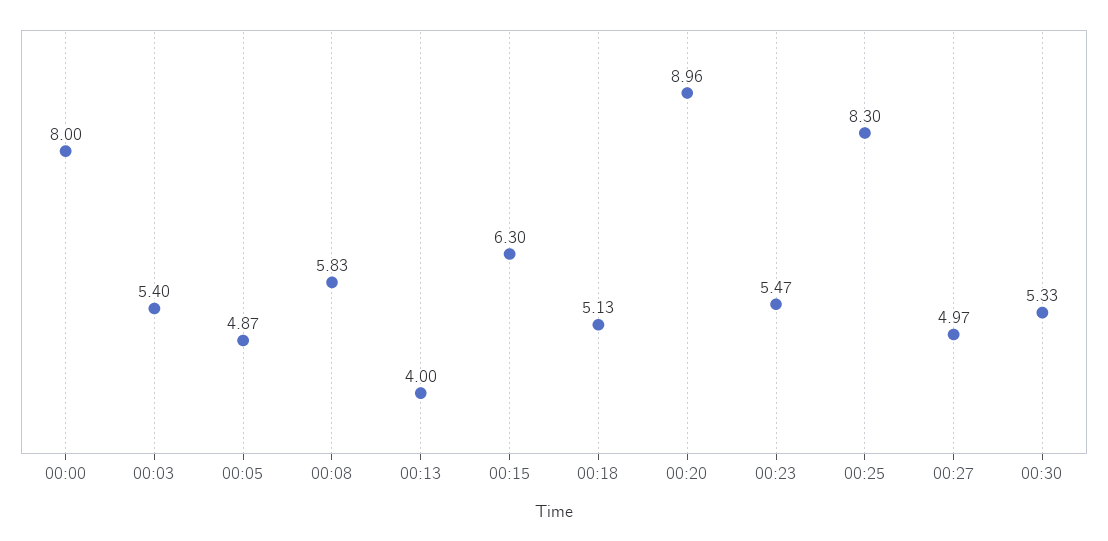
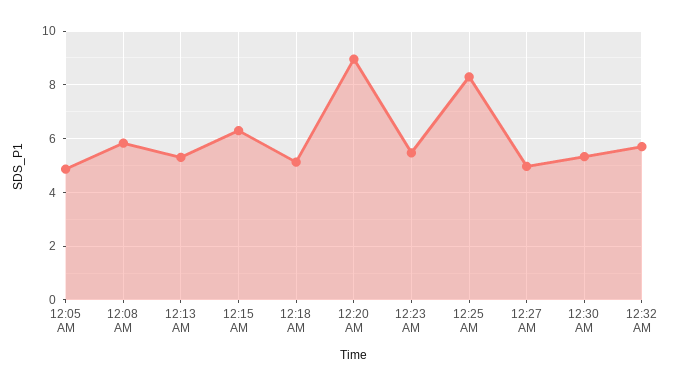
00:00: 8 -> none
00:03: 5.4 -> none
00:13: 4 -> 5.25
12:32 AM: none -> 5.75

